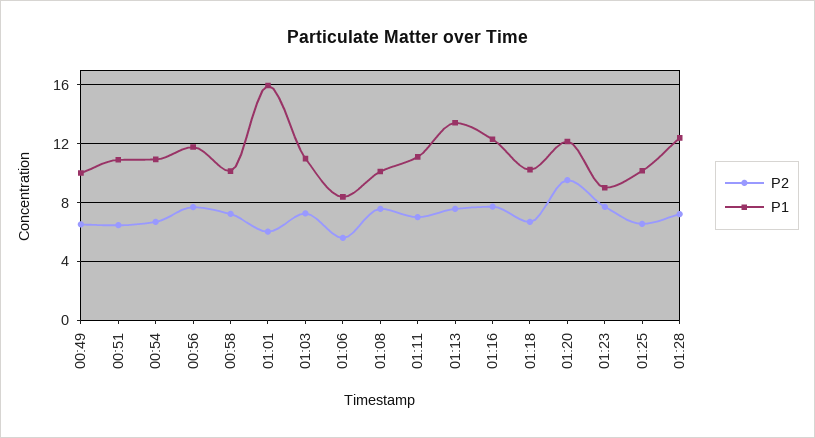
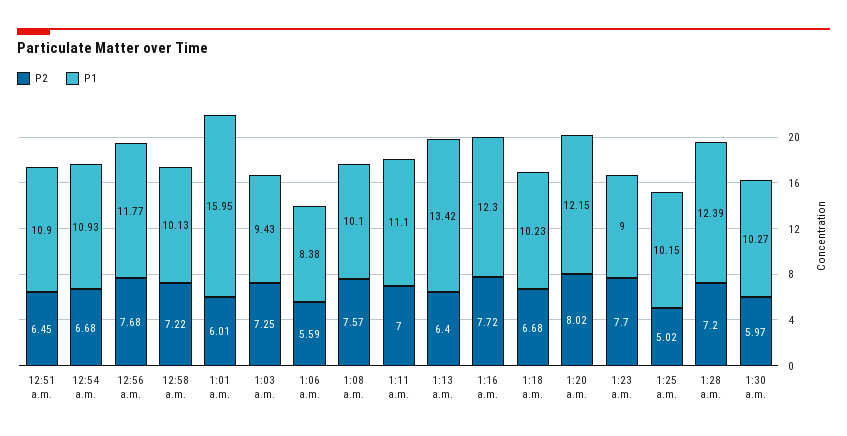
P2, 00:49: 6.5 -> none
P1, 00:49: 10 -> none
P1, 01:03: 11 -> 9.43
P2, 01:13: 7.5 -> 6.4
P2, 01:20: 9.5 -> 8.02
P2, 01:25: 6.5 -> 5.02
P2, 1:30 a.m.: none -> 5.97
P1, 1:30 a.m.: none -> 10.27

